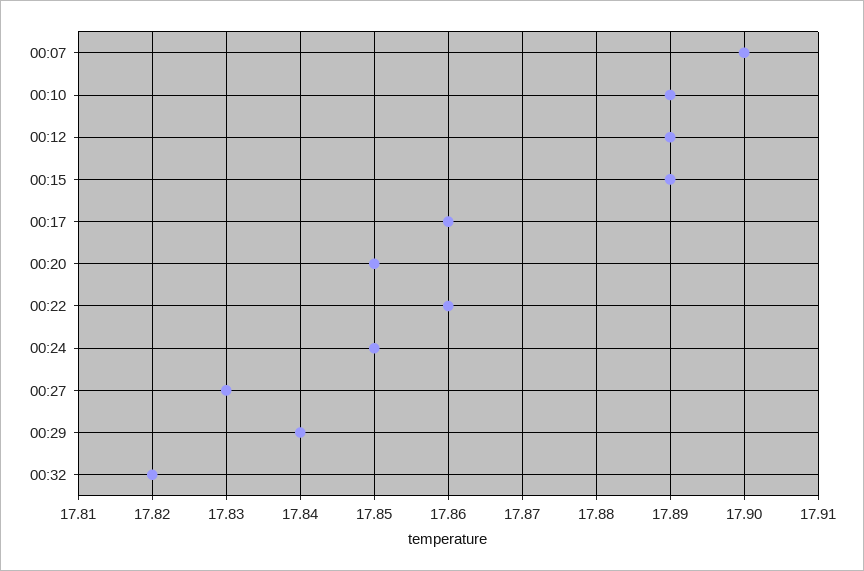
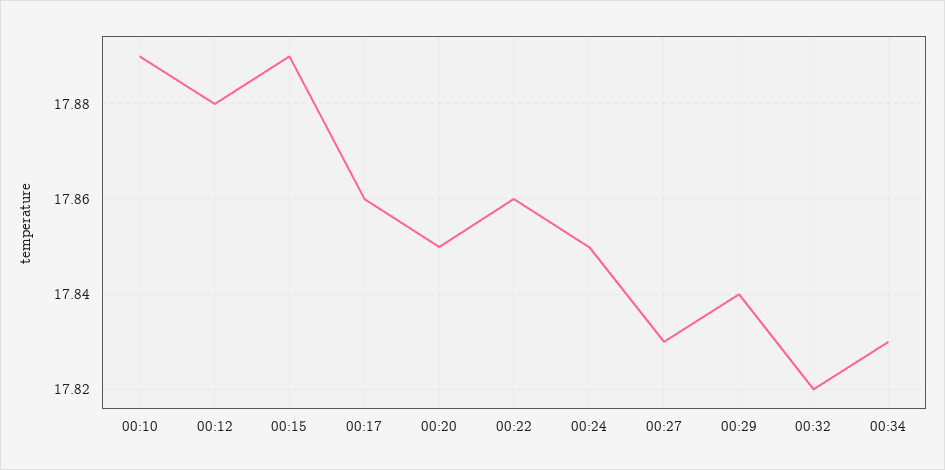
00:07: 17.9 -> none
00:12: 17.89 -> 17.88
00:34: none -> 17.83

